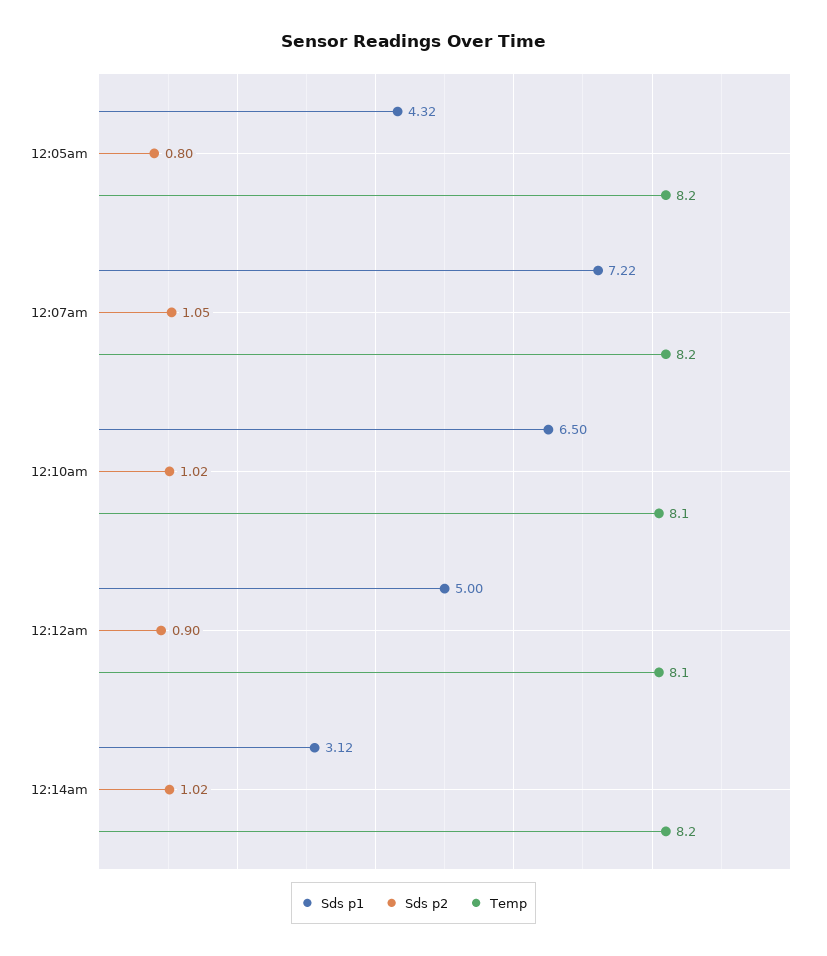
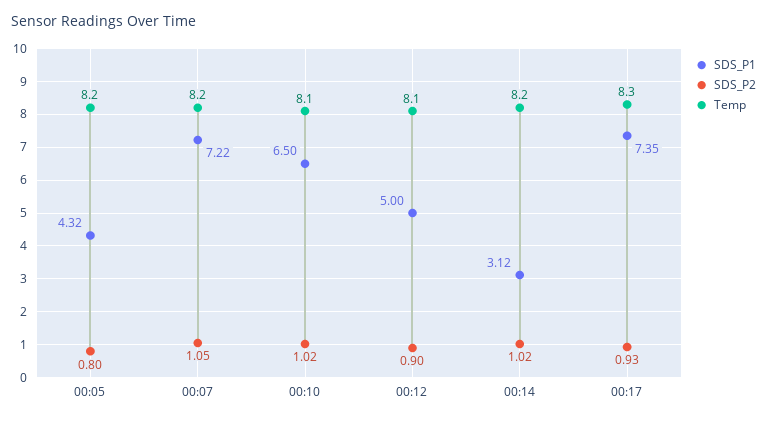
Sds p1, 00:17: none -> 7.35
Sds p2, 00:17: none -> 0.93
Temp, 00:17: none -> 8.3

